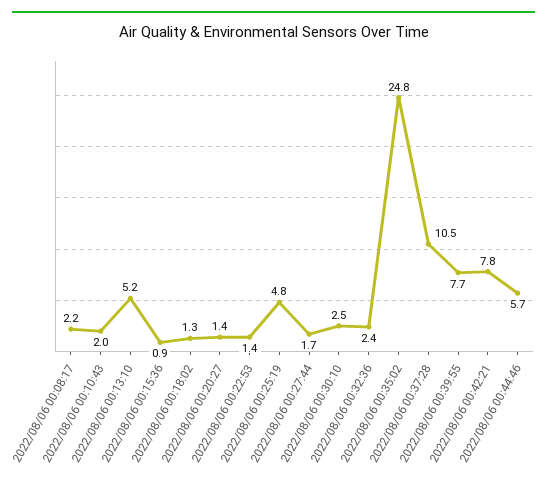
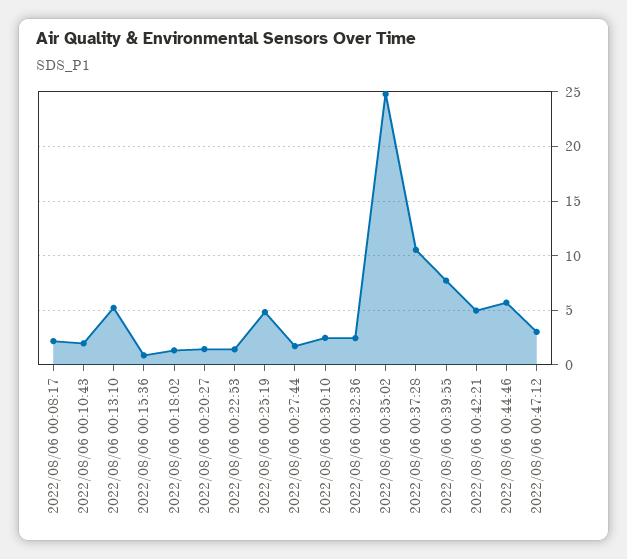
2022/08/06 00:42:21: 7.8 -> 5
2022/08/06 00:47:12: none -> 3

